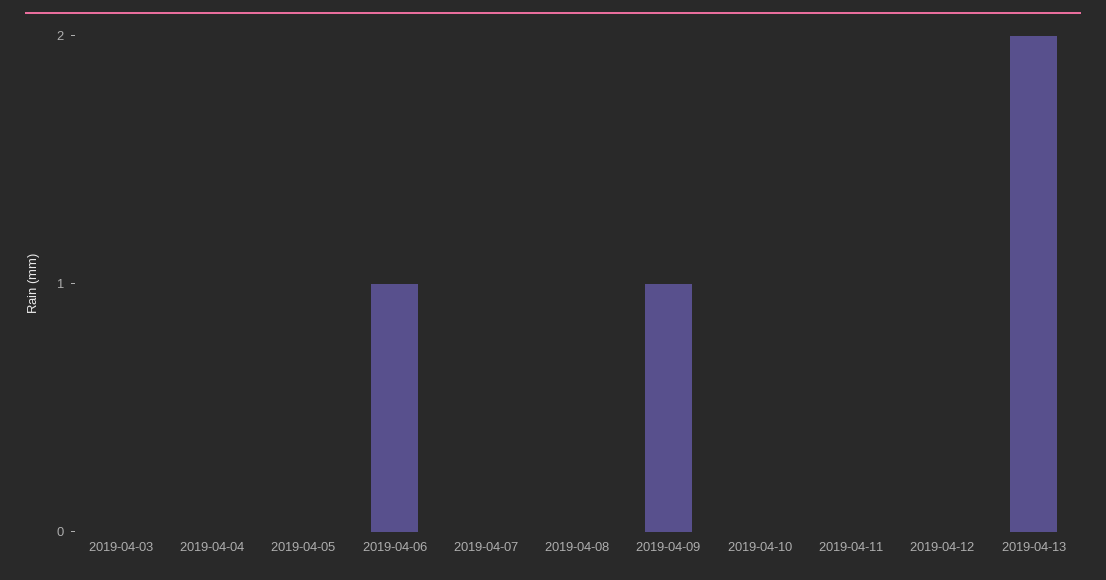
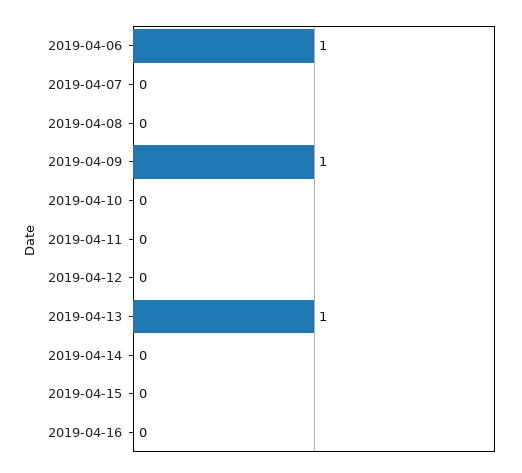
2019-04-03: 0 -> none
2019-04-04: 0 -> none
2019-04-05: 0 -> none
2019-04-13: 2 -> 1
2019-04-14: none -> 0
2019-04-15: none -> 0
2019-04-16: none -> 0

